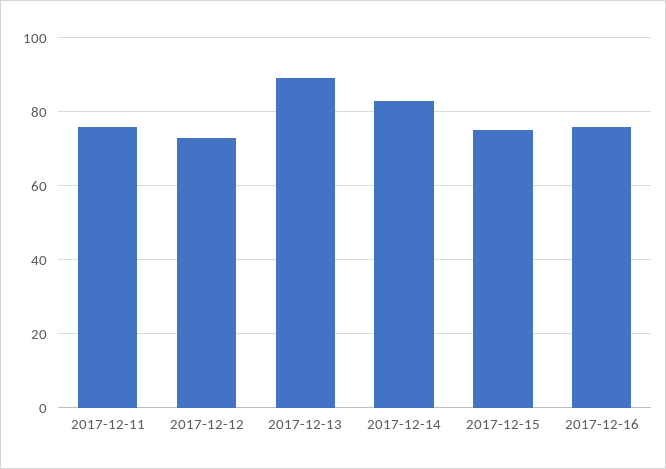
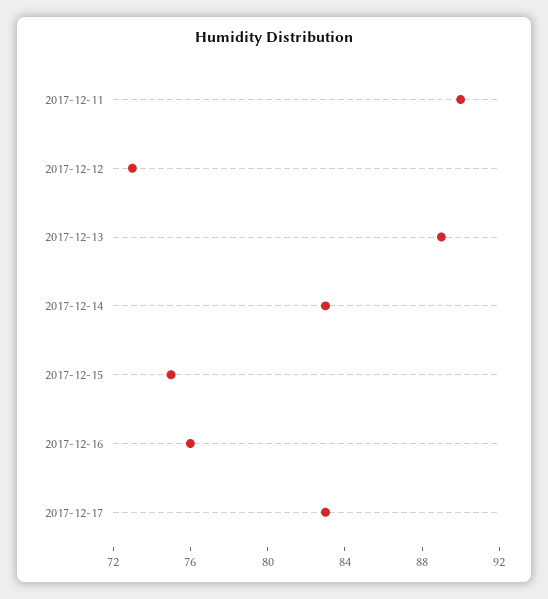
2017-12-11: 75 -> 90
2017-12-17: none -> 83

